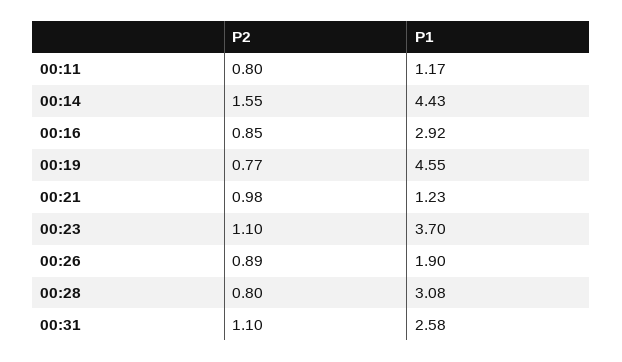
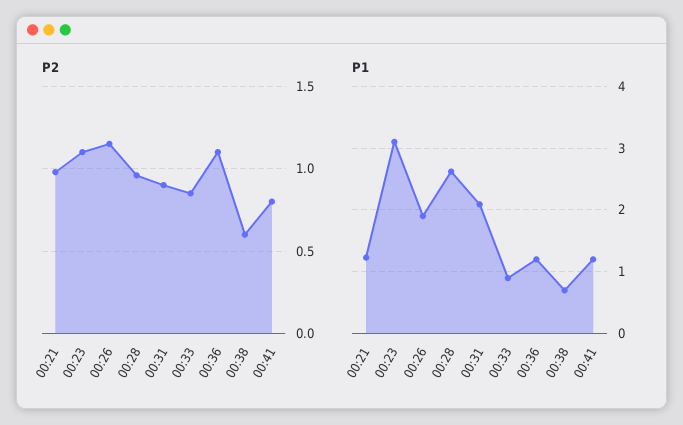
P2, 00:11: 0.8 -> none
P1, 00:11: 1.17 -> none
P2, 00:14: 1.55 -> none
P1, 00:14: 4.43 -> none
P2, 00:16: 0.85 -> none
P1, 00:16: 2.92 -> none
P2, 00:19: 0.77 -> none
P1, 00:19: 4.55 -> none
P1, 00:23: 3.7 -> 3.1
P2, 00:26: 0.89 -> 1.15
P2, 00:28: 0.8 -> 0.95
P1, 00:28: 3.08 -> 2.6
P2, 00:31: 1.1 -> 0.9
P1, 00:31: 2.58 -> 2.1
P2, 00:33: none -> 0.85
P2, 00:36: none -> 1.1
P2, 00:38: none -> 0.6
P2, 00:41: none -> 0.8
P1, 00:33: none -> 0.9
P1, 00:36: none -> 1.2
P1, 00:38: none -> 0.7
P1, 00:41: none -> 1.2

